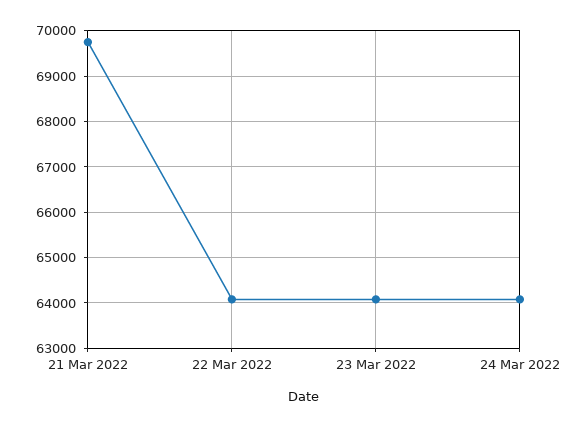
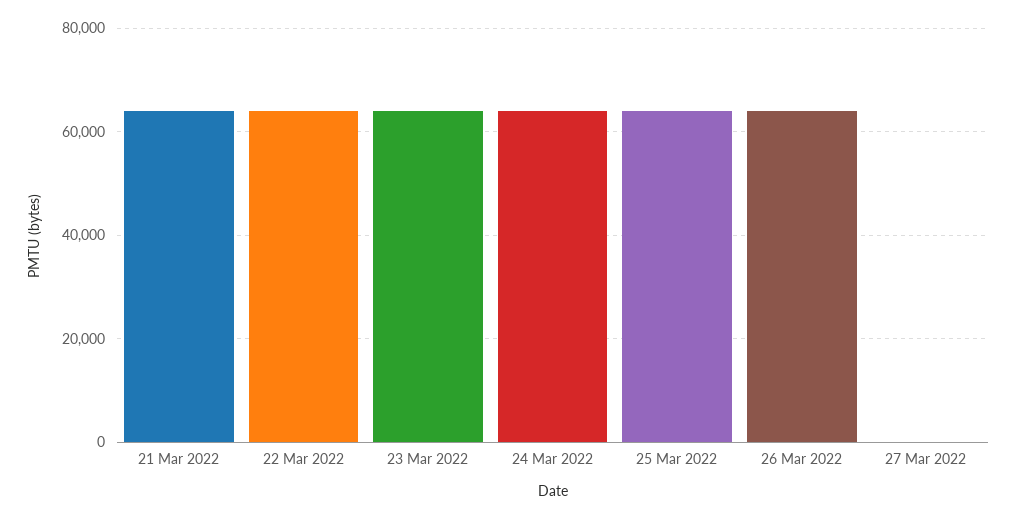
21 Mar 2022: 69800 -> 64000
25 Mar 2022: none -> 64000
26 Mar 2022: none -> 64000
27 Mar 2022: none -> 0

